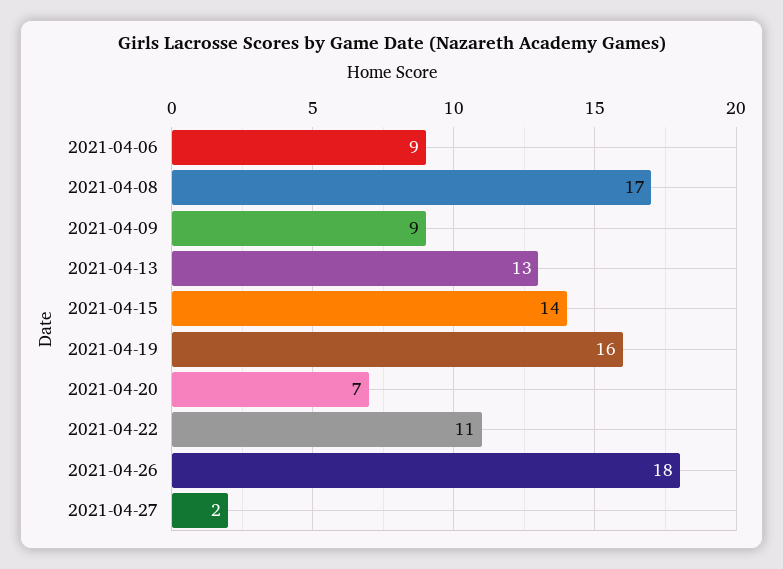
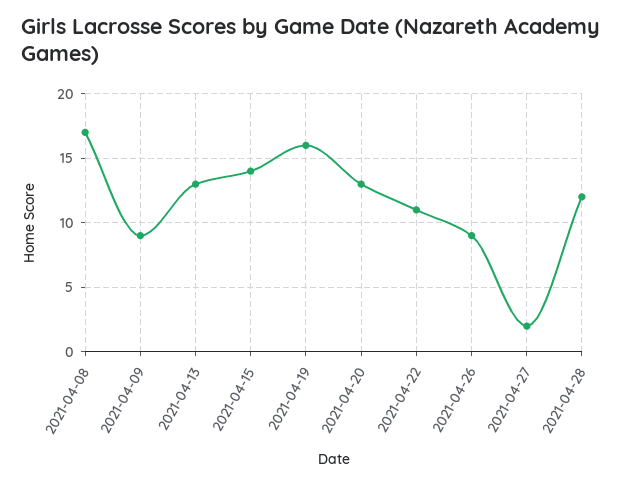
2021-04-06: 9 -> none
2021-04-20: 7 -> 13
2021-04-26: 18 -> 9
2021-04-28: none -> 12

